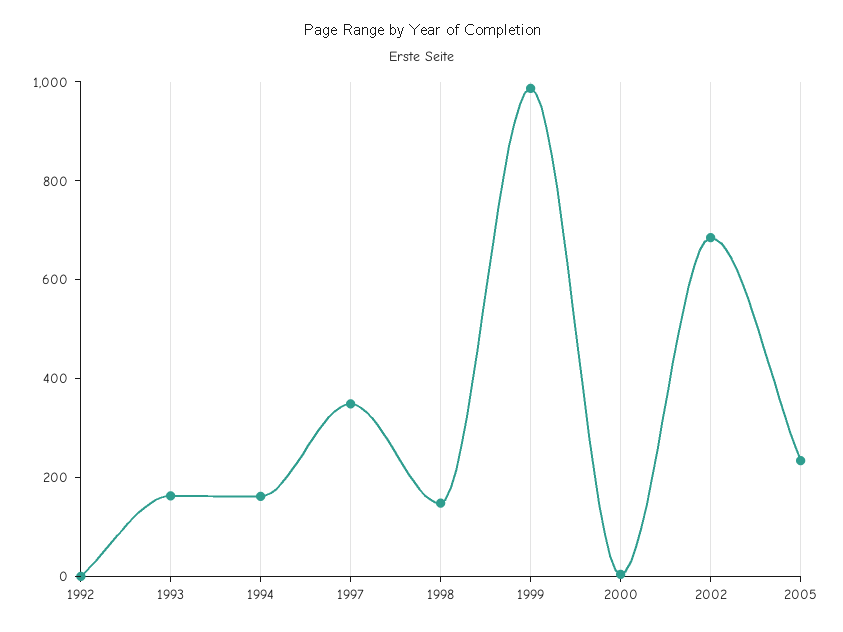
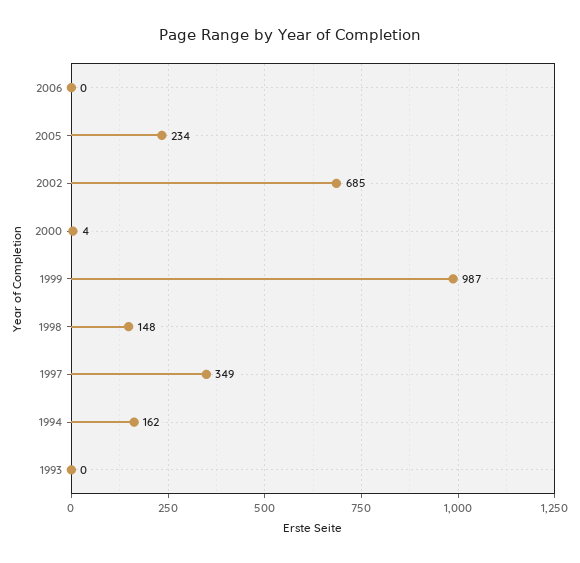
1992: 0 -> none
1993: 150 -> 0
2006: none -> 0

